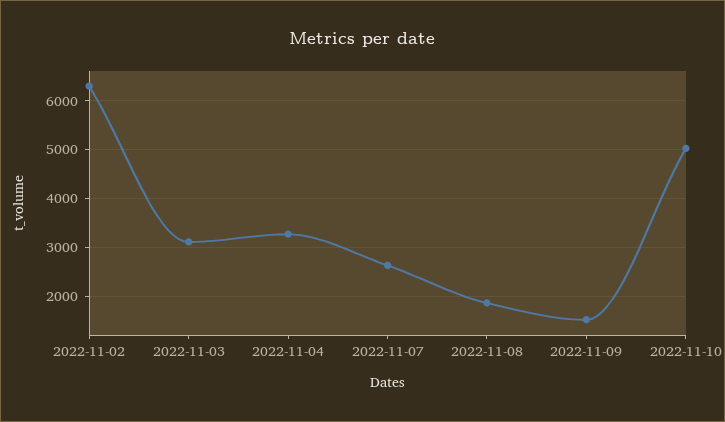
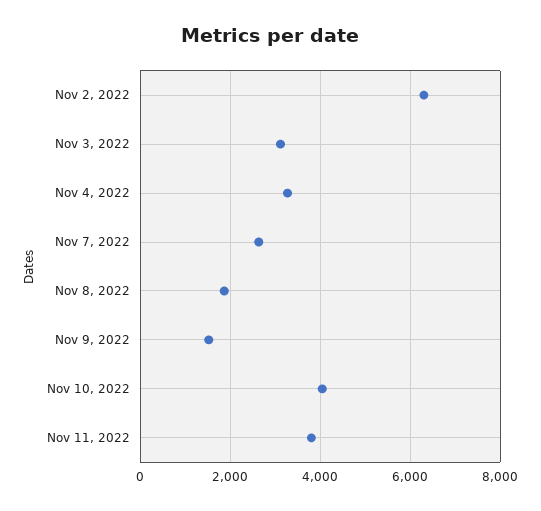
2022-11-10: 5000 -> 4000
Nov 11, 2022: none -> 3800

